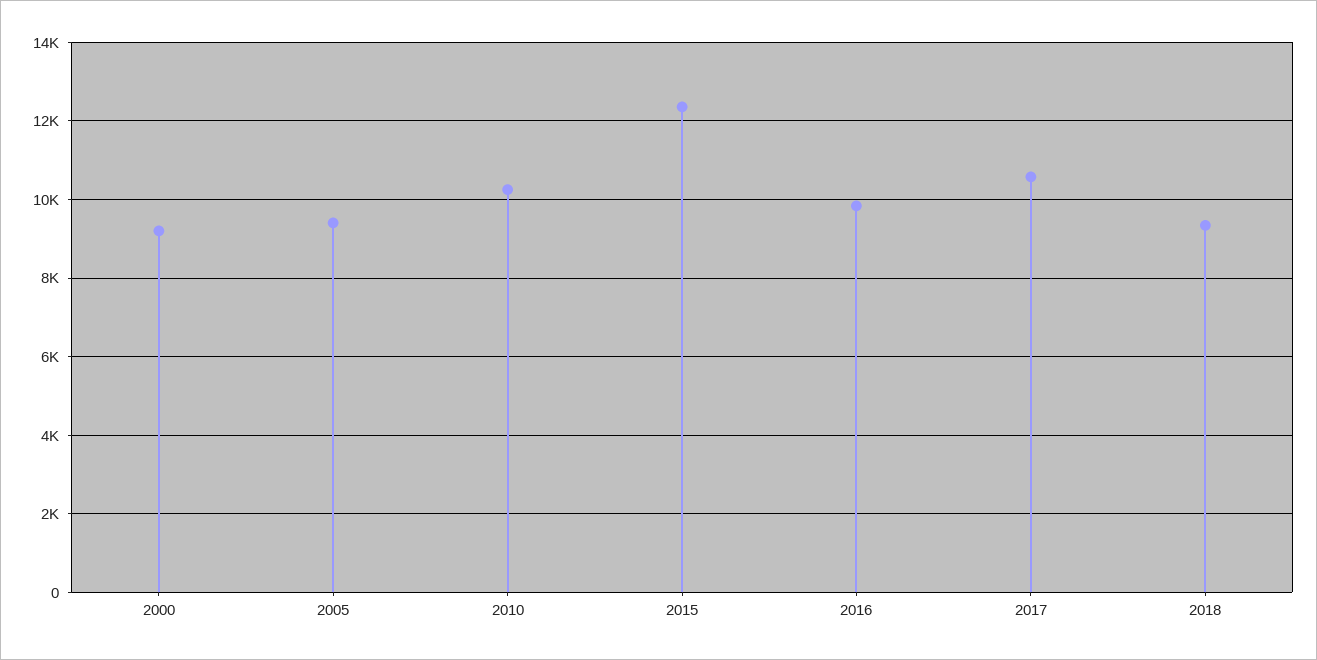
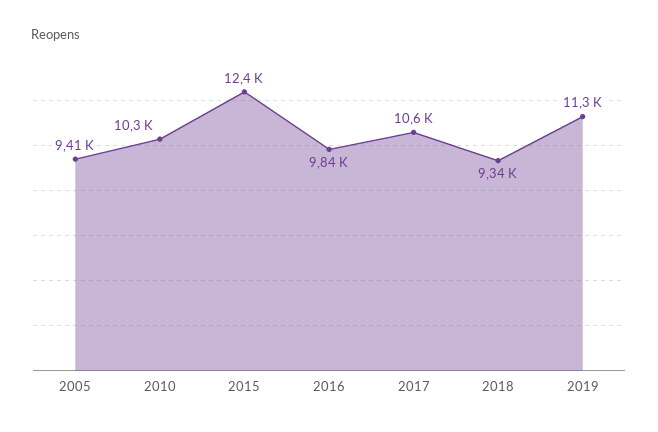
2000: 9200 -> none
2019: none -> 11300

